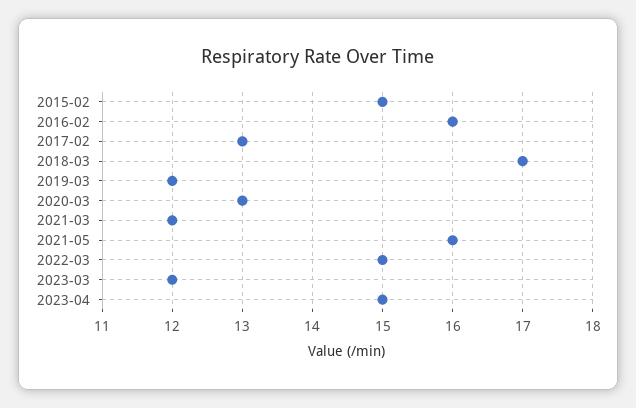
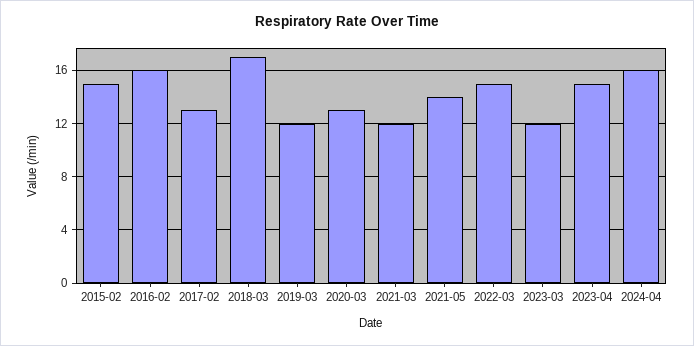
2021-05: 16 -> 14
2024-04: none -> 16

